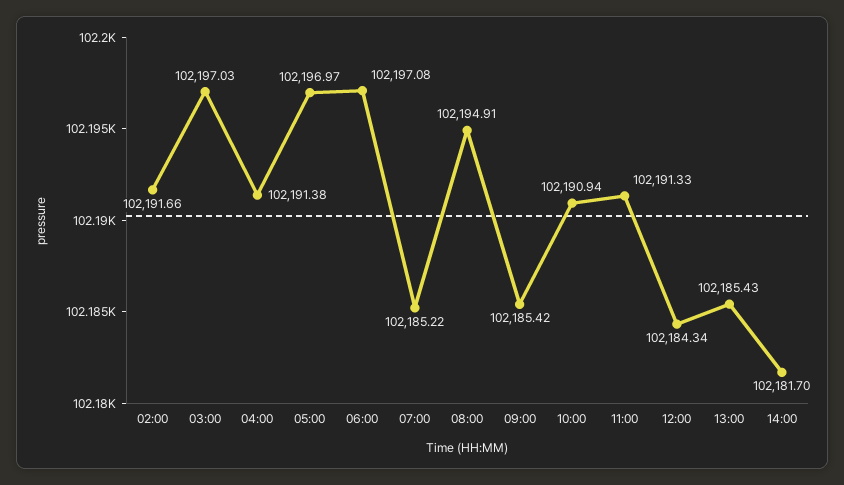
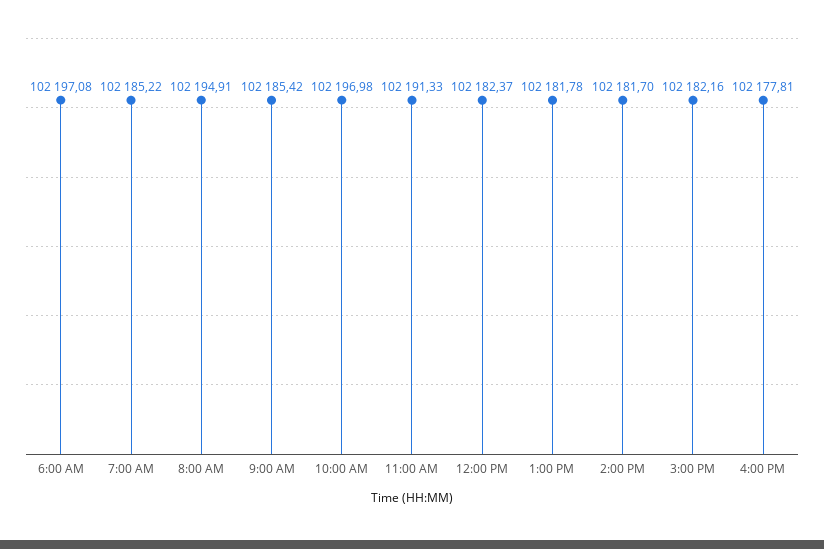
02:00: 102191.66 -> none
03:00: 102197.03 -> none
04:00: 102191.38 -> none
05:00: 102196.97 -> none
10:00: 102190.94 -> 102196.98
12:00: 102184.34 -> 102182.37
13:00: 102185.43 -> 102181.78
3:00 PM: none -> 102182.16
4:00 PM: none -> 102177.81

